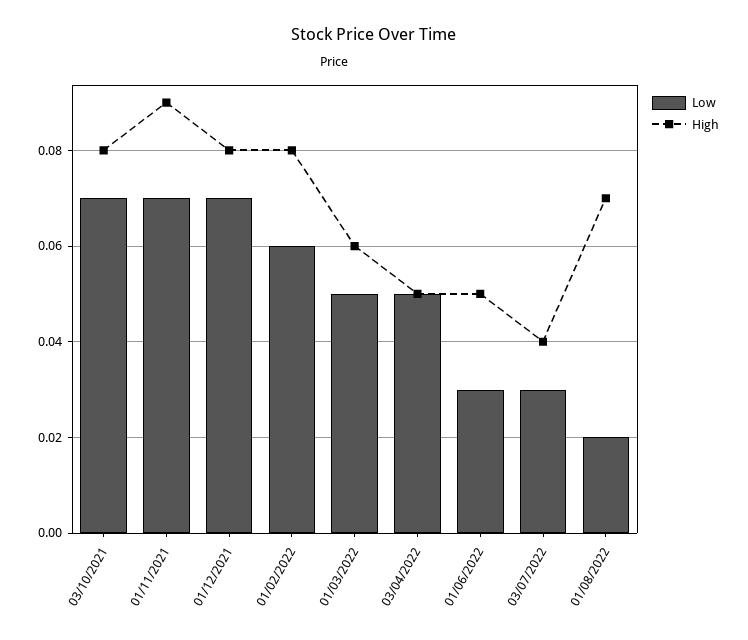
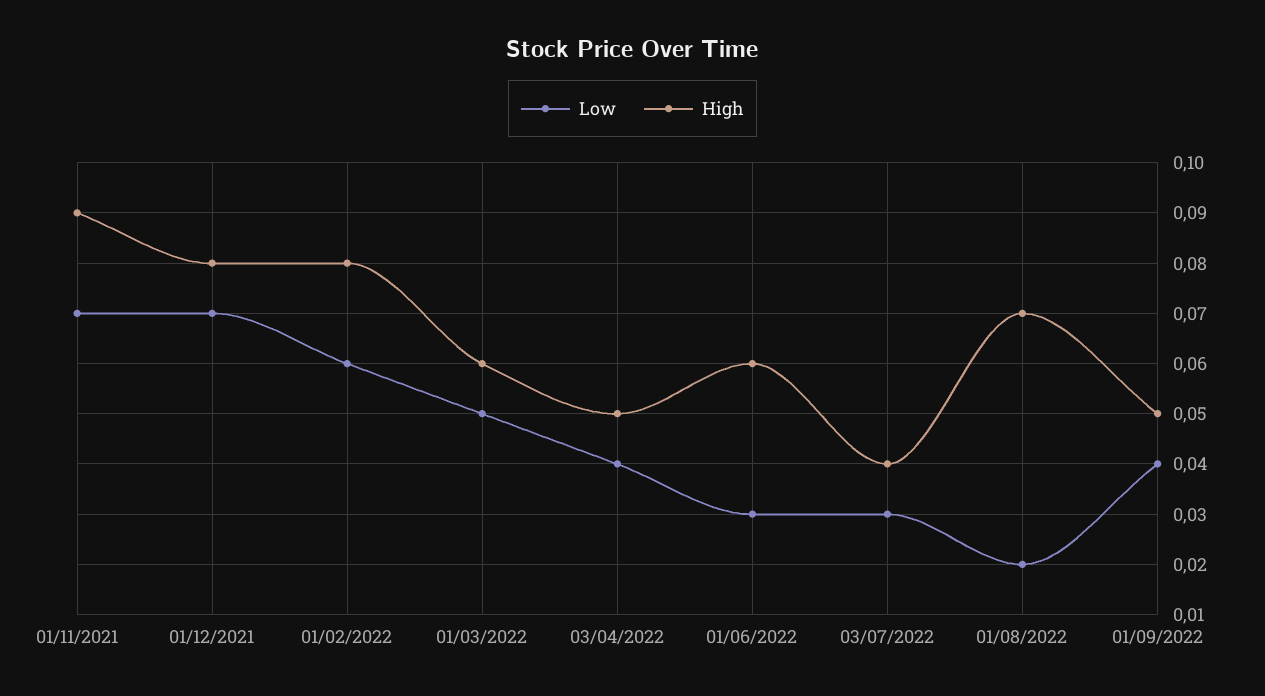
Low, 03/10/2021: 0.07 -> none
High, 03/10/2021: 0.08 -> none
Low, 03/04/2022: 0.05 -> 0.04
High, 01/06/2022: 0.05 -> 0.06
Low, 01/09/2022: none -> 0.04
High, 01/09/2022: none -> 0.05

